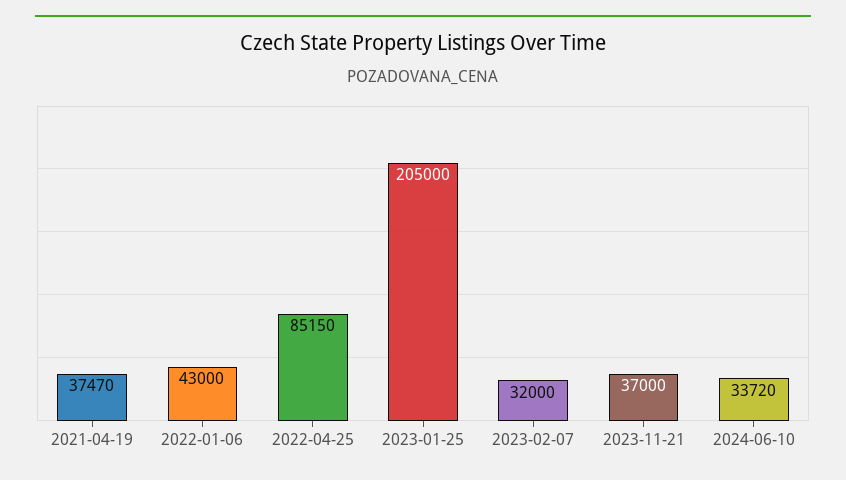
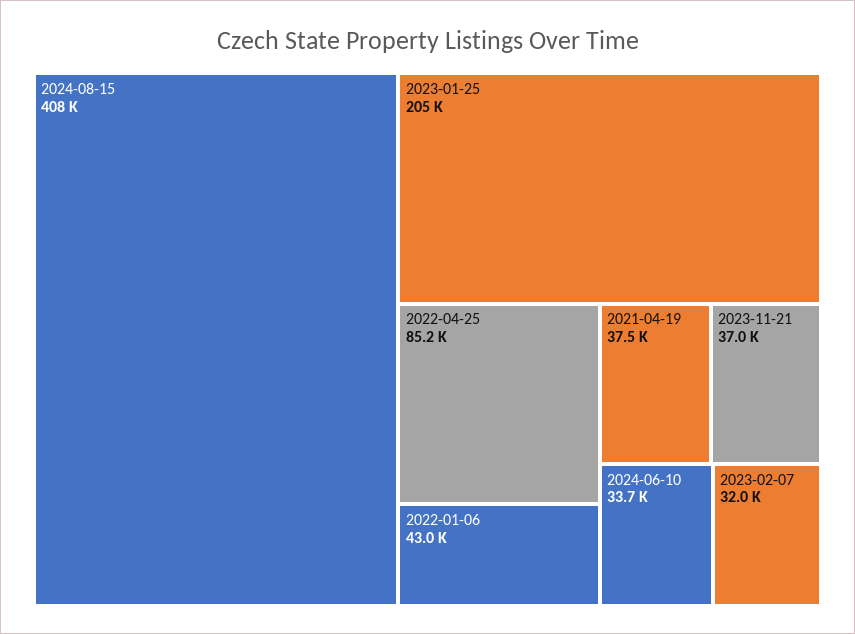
2024-08-15: none -> 408000

